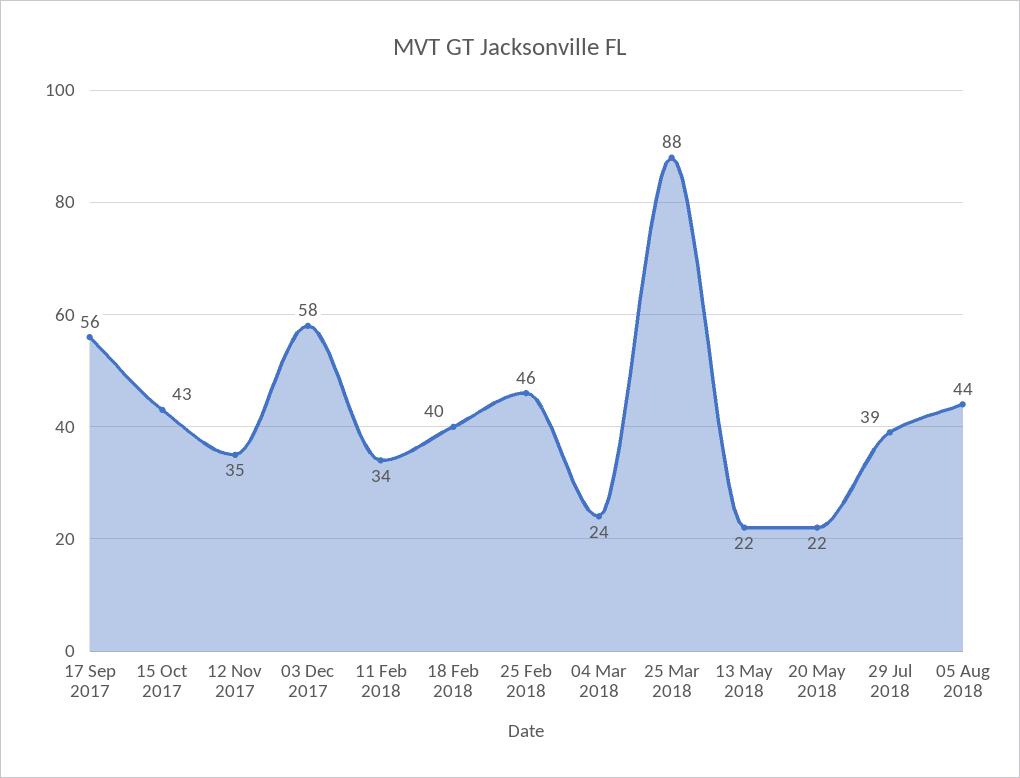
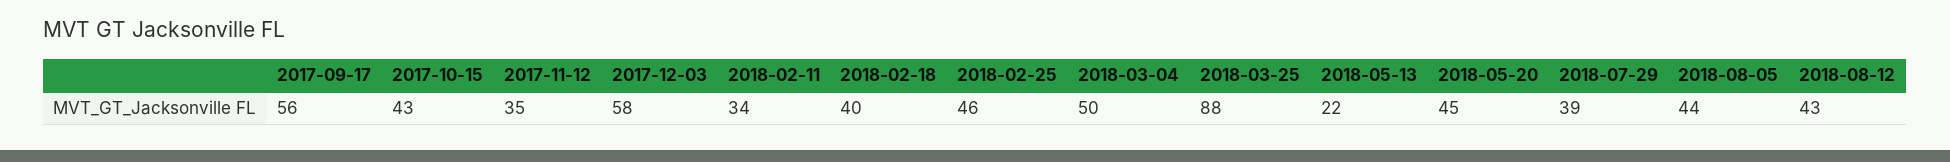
04 Mar 2018: 24 -> 50
20 May 2018: 22 -> 45
2018-08-12: none -> 43

